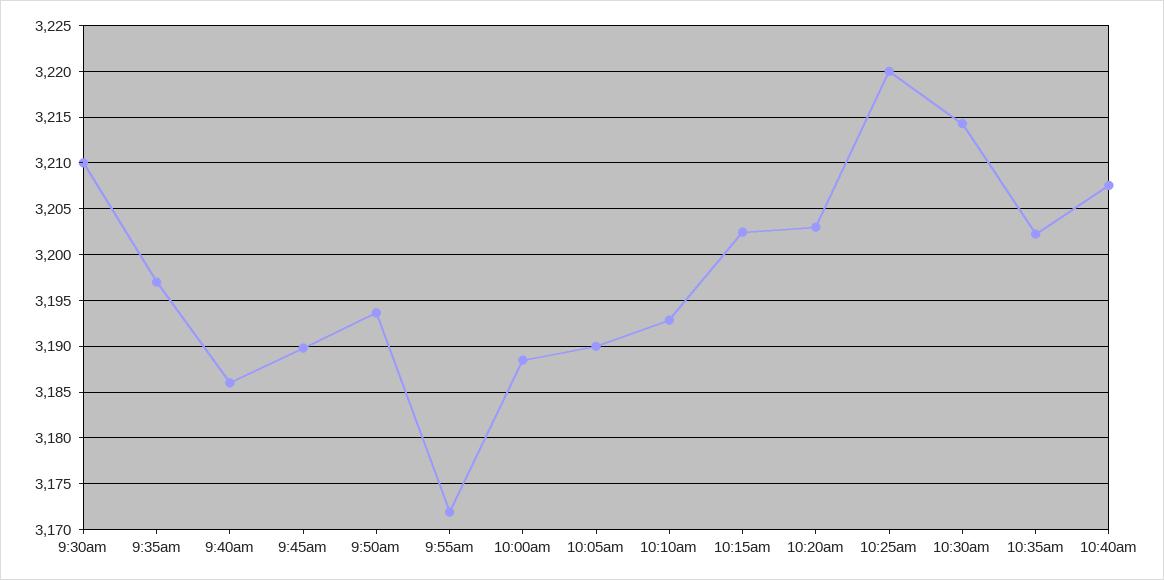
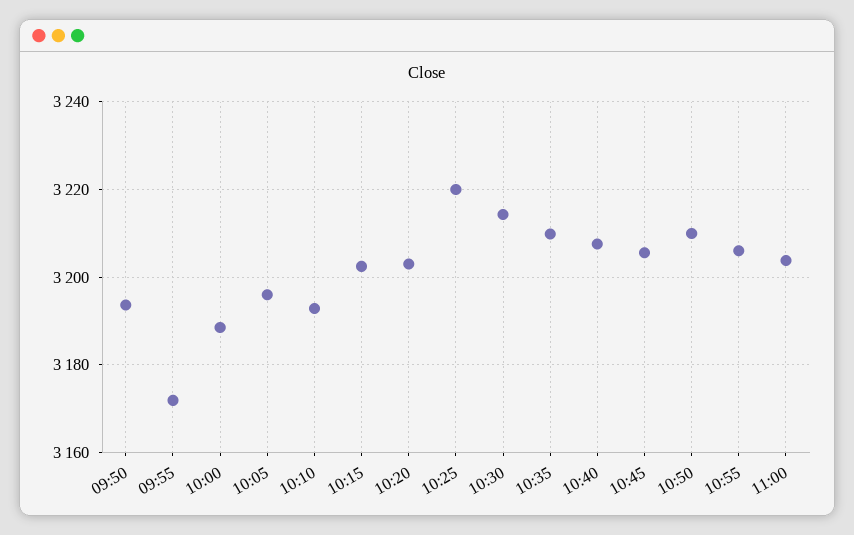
9:30am: 3210 -> none
9:35am: 3197 -> none
9:40am: 3186 -> none
9:45am: 3190 -> none
10:05am: 3190 -> 3196
10:35am: 3202 -> 3210
10:45: none -> 3206
10:50: none -> 3210
10:55: none -> 3206
11:00: none -> 3204

